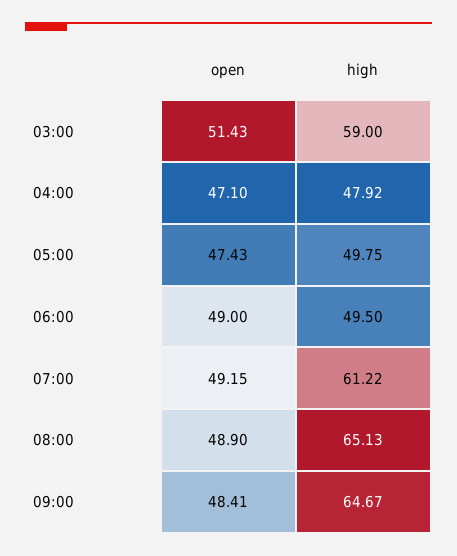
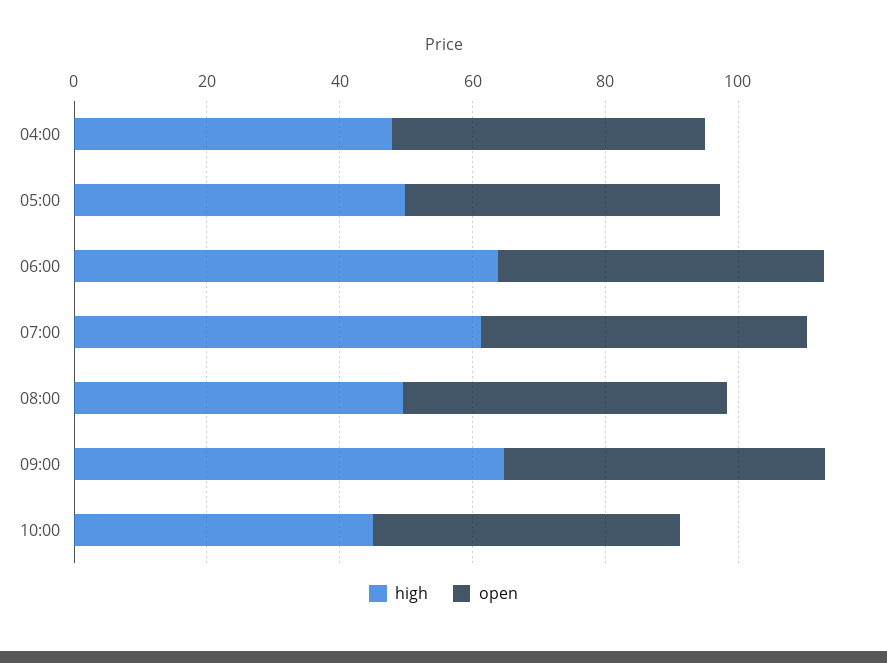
open, 03:00: 51.43 -> none
high, 03:00: 59 -> none
high, 06:00: 49.5 -> 65
high, 08:00: 65.13 -> 50
high, 10:00: none -> 45
open, 10:00: none -> 45

